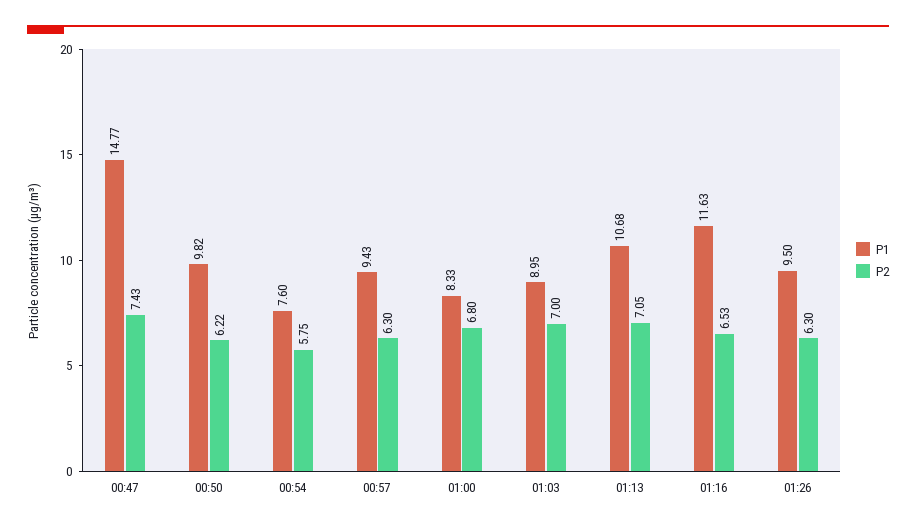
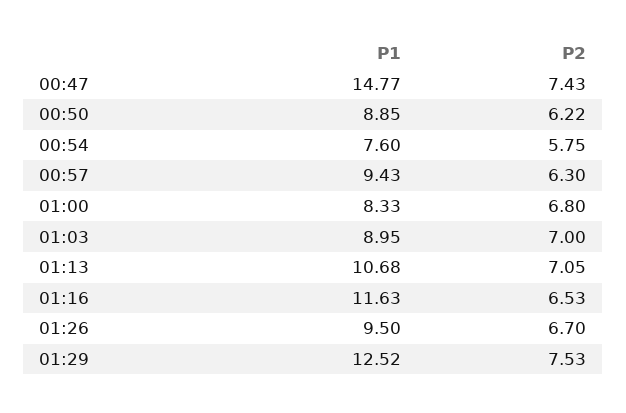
P1, 00:50: 9.82 -> 8.85
P2, 01:26: 6.3 -> 6.7
P1, 01:29: none -> 12.52
P2, 01:29: none -> 7.53

